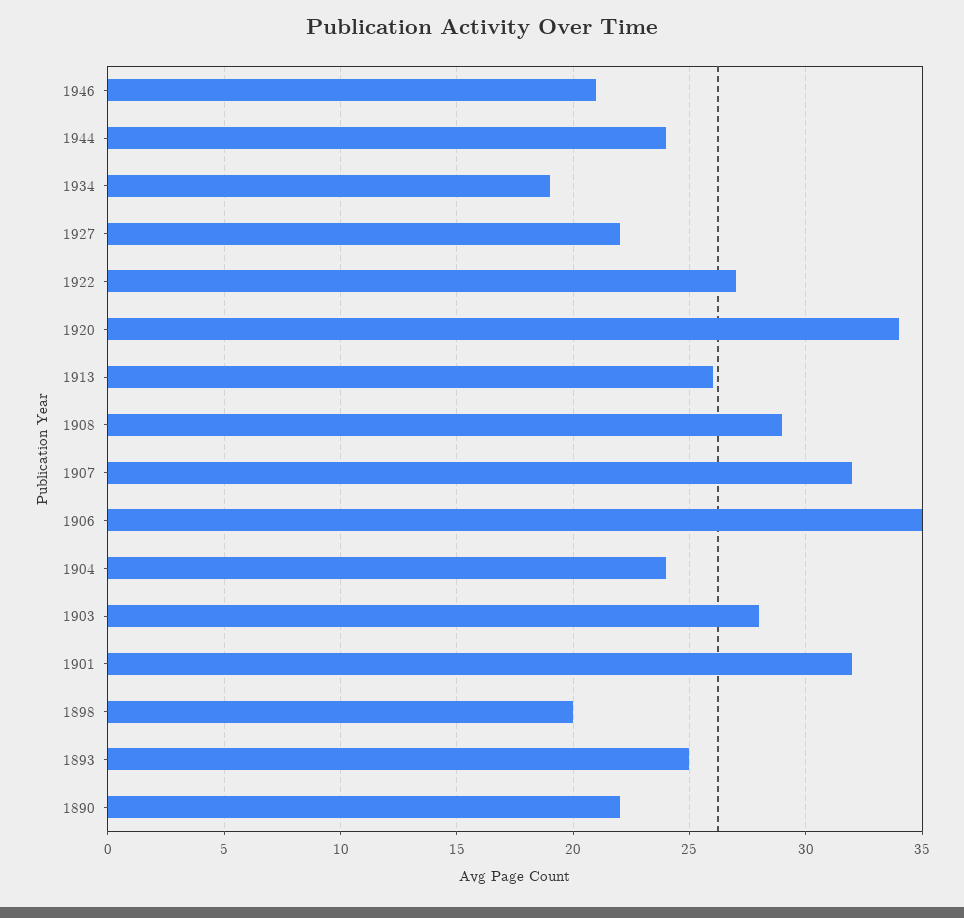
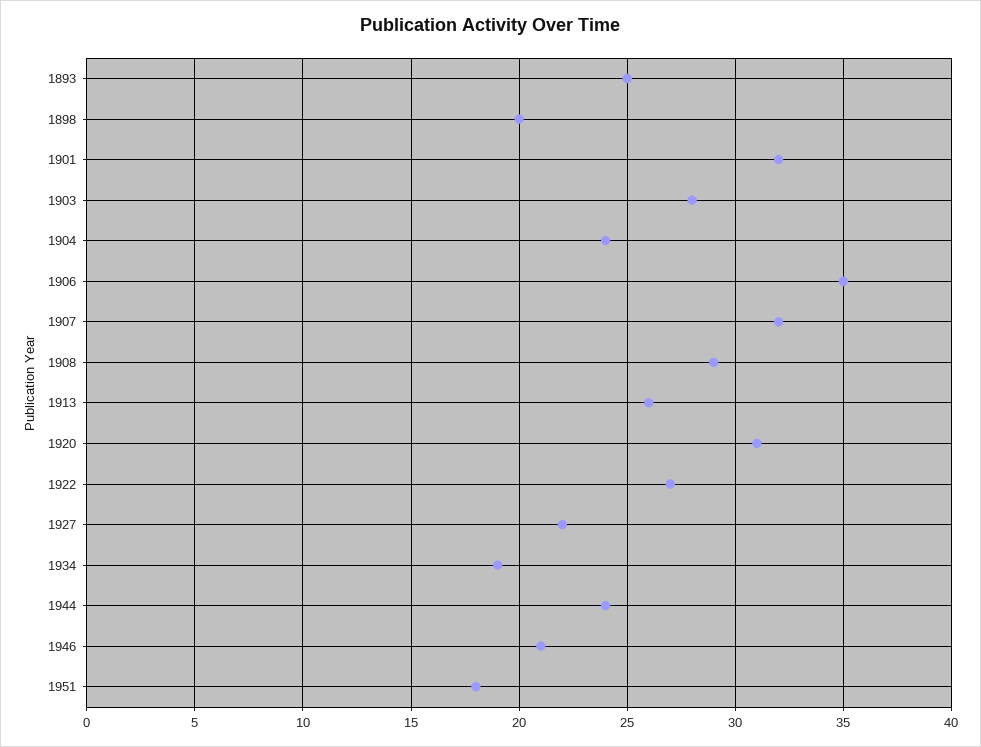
1920: 34 -> 31
1890: 22 -> none
1951: none -> 18

